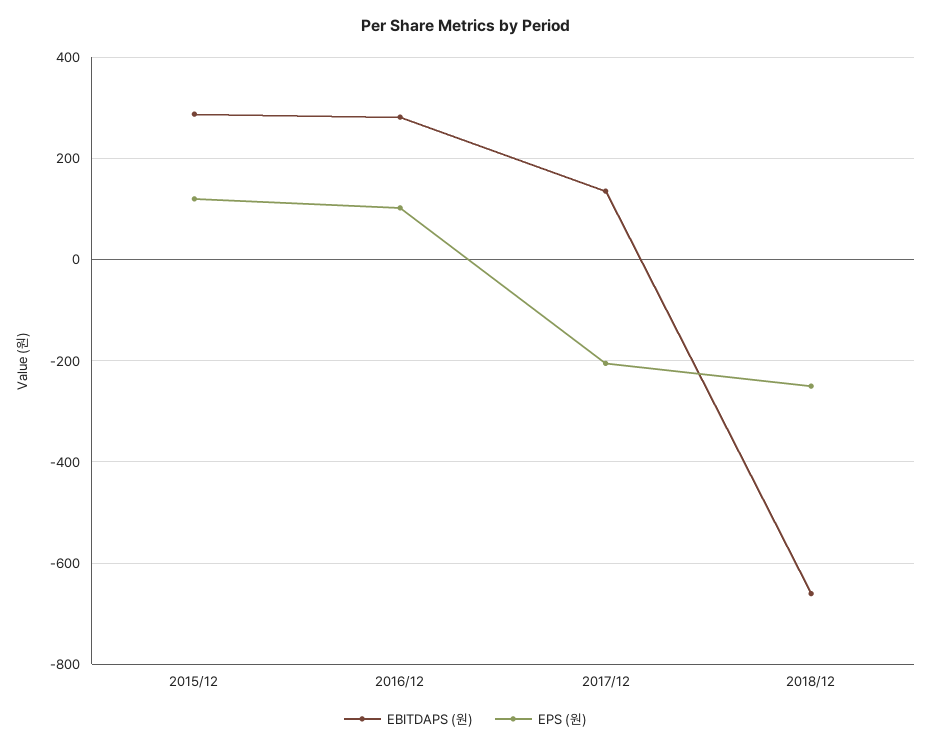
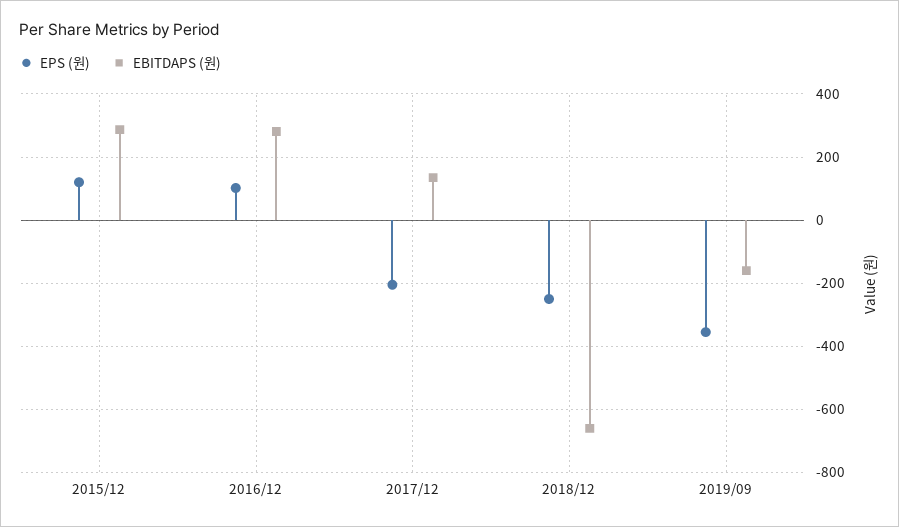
EPS (원), 2019/09: none -> -360
EBITDAPS (원), 2019/09: none -> -160

